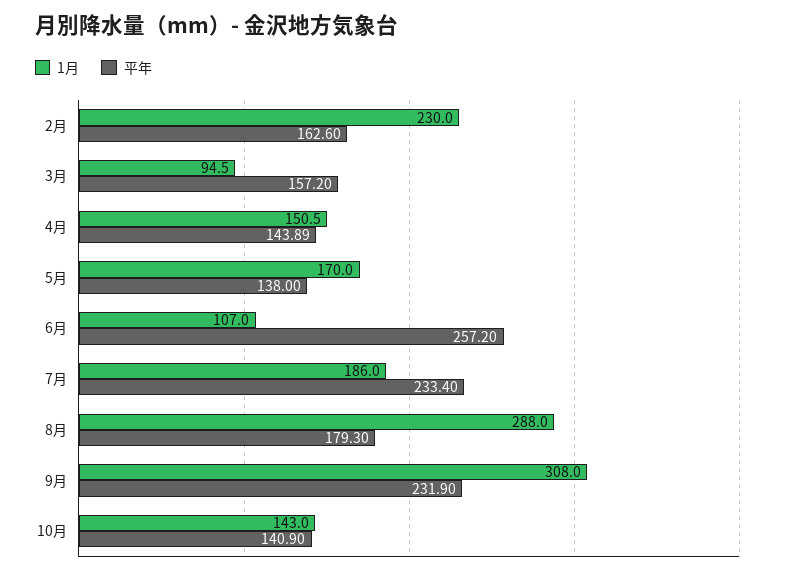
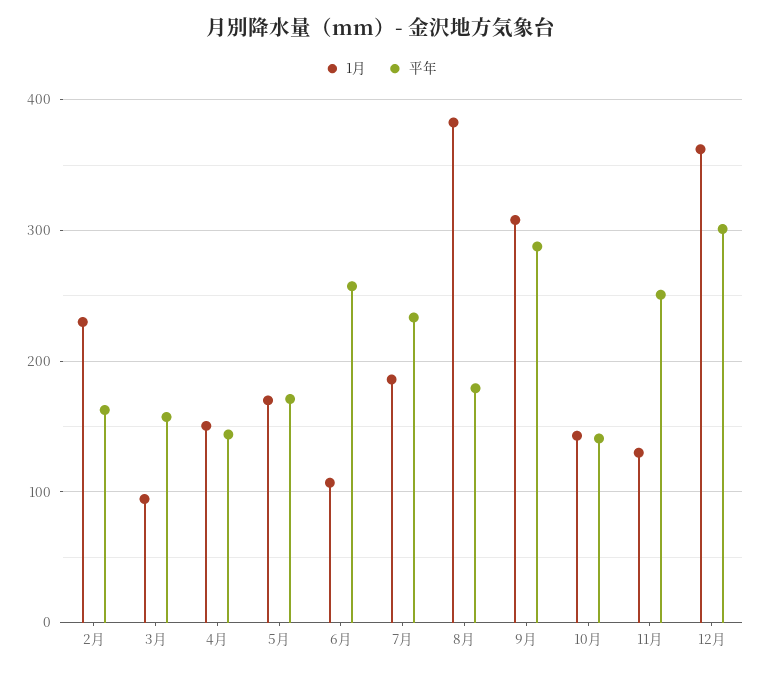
平年, 5月: 138 -> 170
1月, 8月: 288 -> 380
平年, 9月: 231.9 -> 290
1月, 11月: none -> 130
平年, 11月: none -> 250
1月, 12月: none -> 360
平年, 12月: none -> 300

